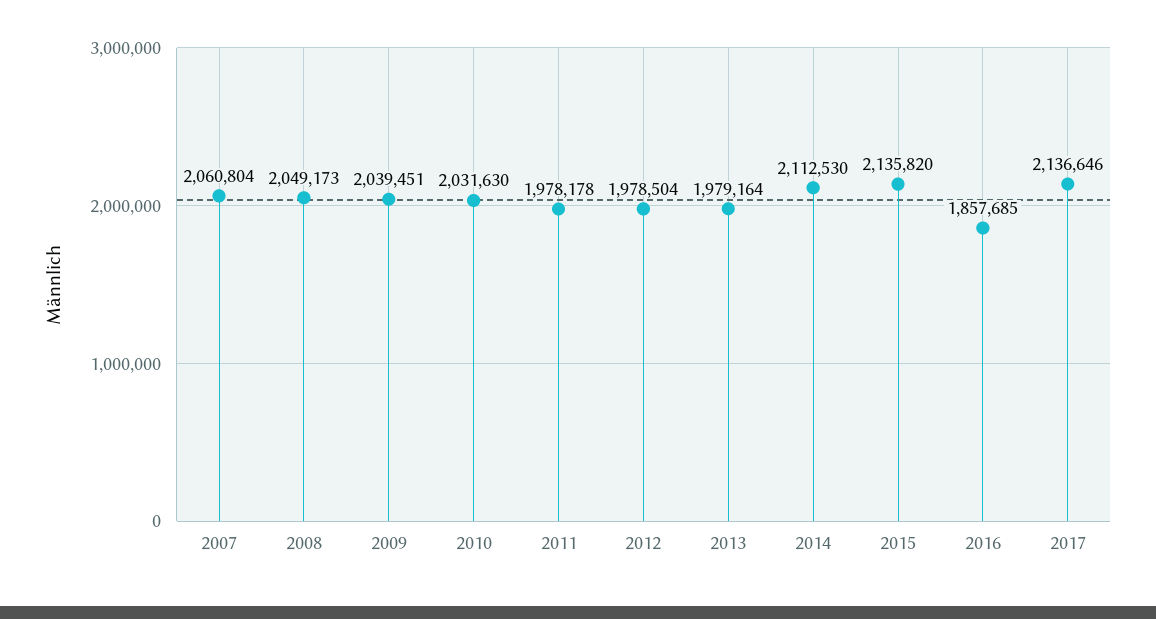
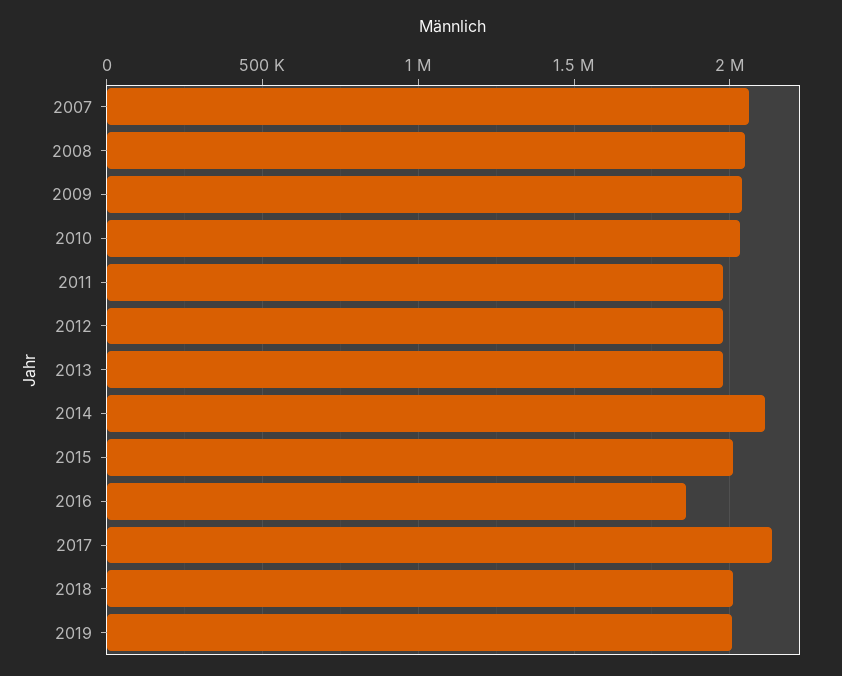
2015: 2135820 -> 2000000
2018: none -> 2000000
2019: none -> 2000000

